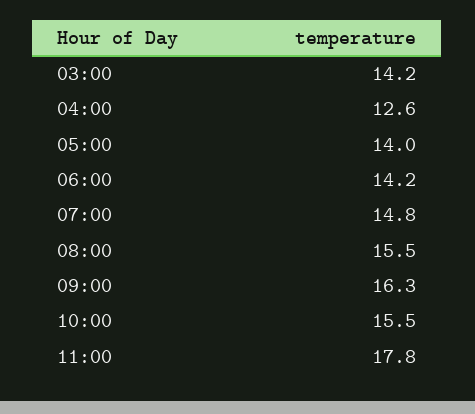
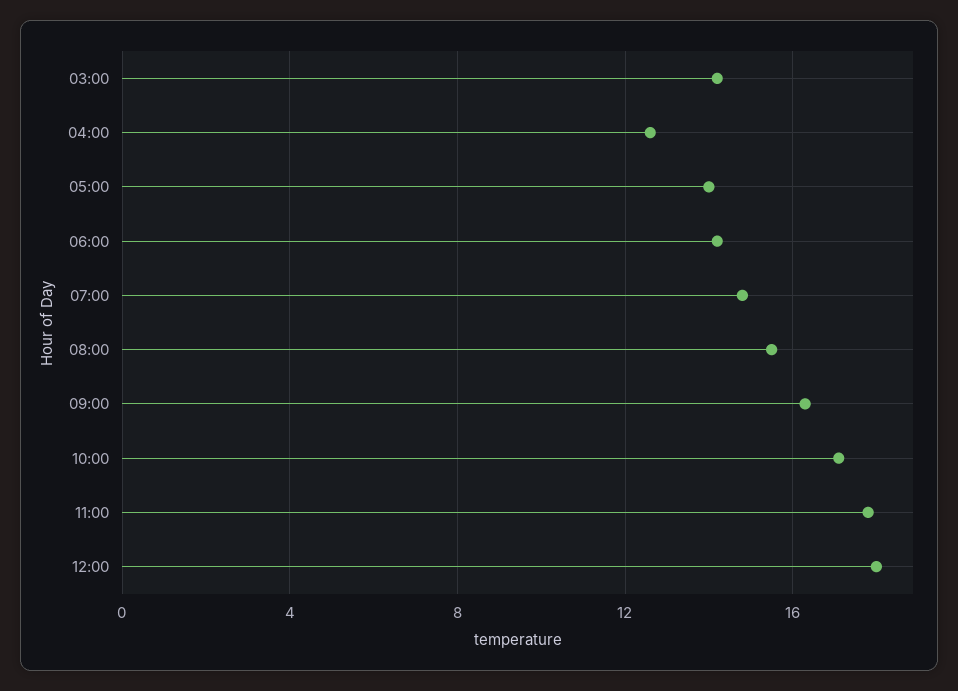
10:00: 15.5 -> 17
12:00: none -> 18

